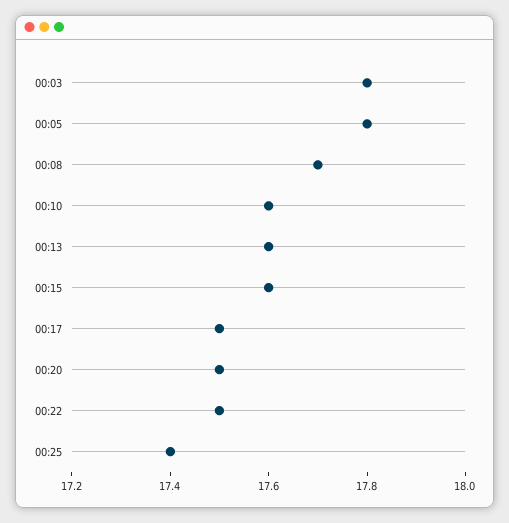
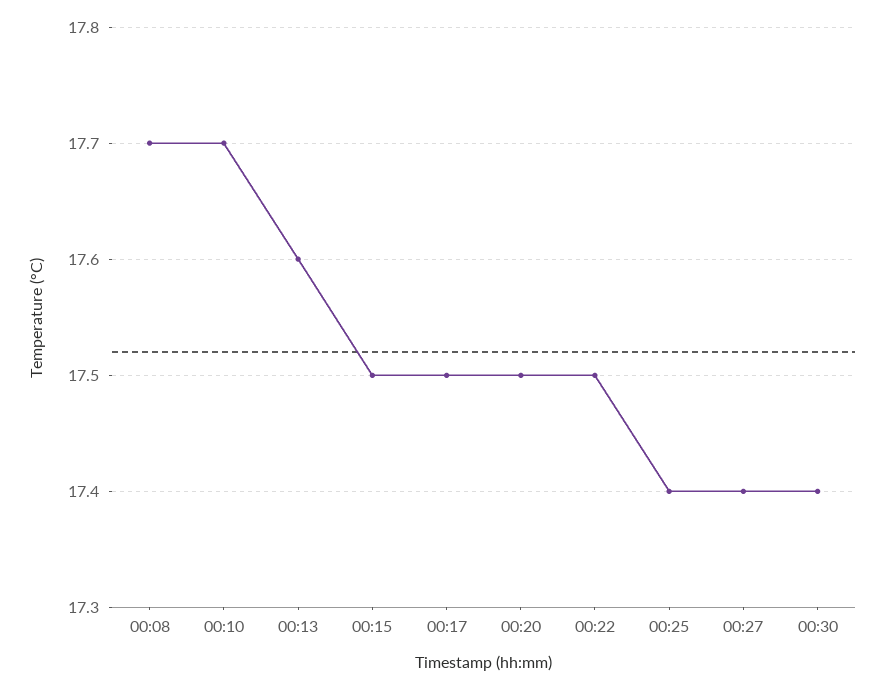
00:03: 17.8 -> none
00:05: 17.8 -> none
00:10: 17.6 -> 17.7
00:15: 17.6 -> 17.5
00:27: none -> 17.4
00:30: none -> 17.4

